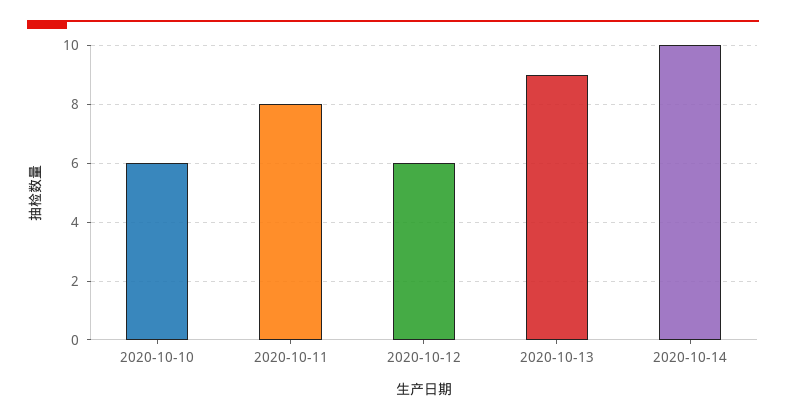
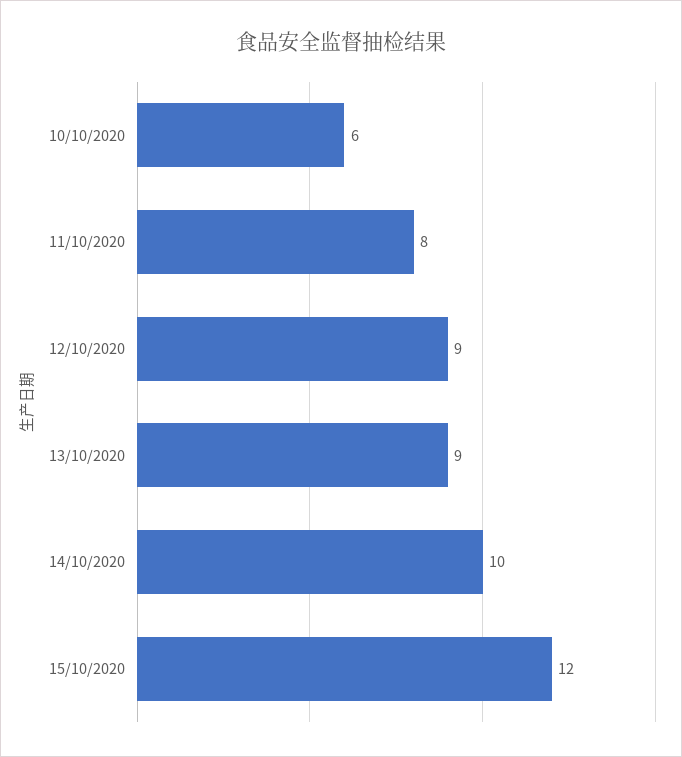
2020-10-12: 6 -> 9
15/10/2020: none -> 12

